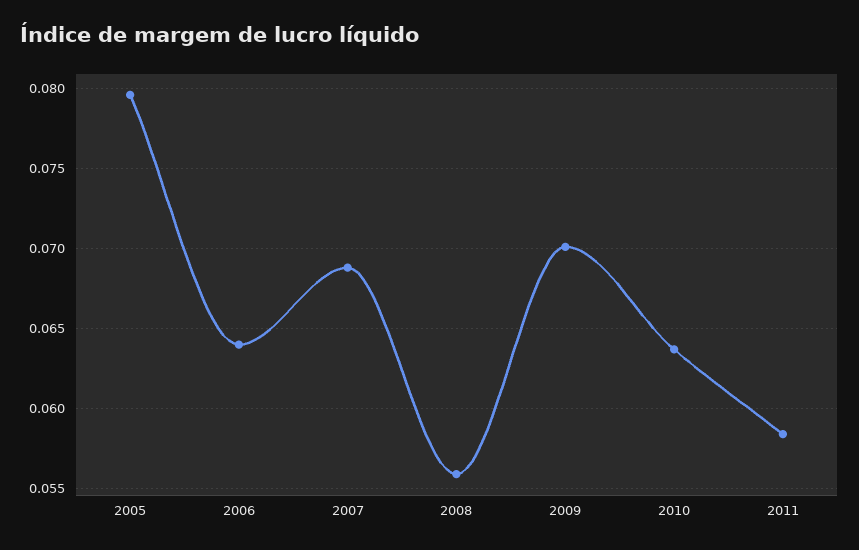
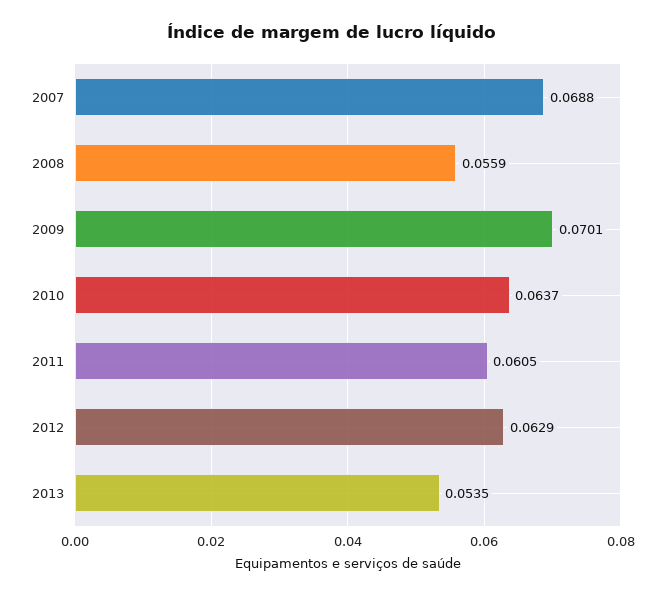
2005: 0.0795 -> none
2006: 0.064 -> none
2011: 0.0585 -> 0.0605
2012: none -> 0.0629
2013: none -> 0.0535

